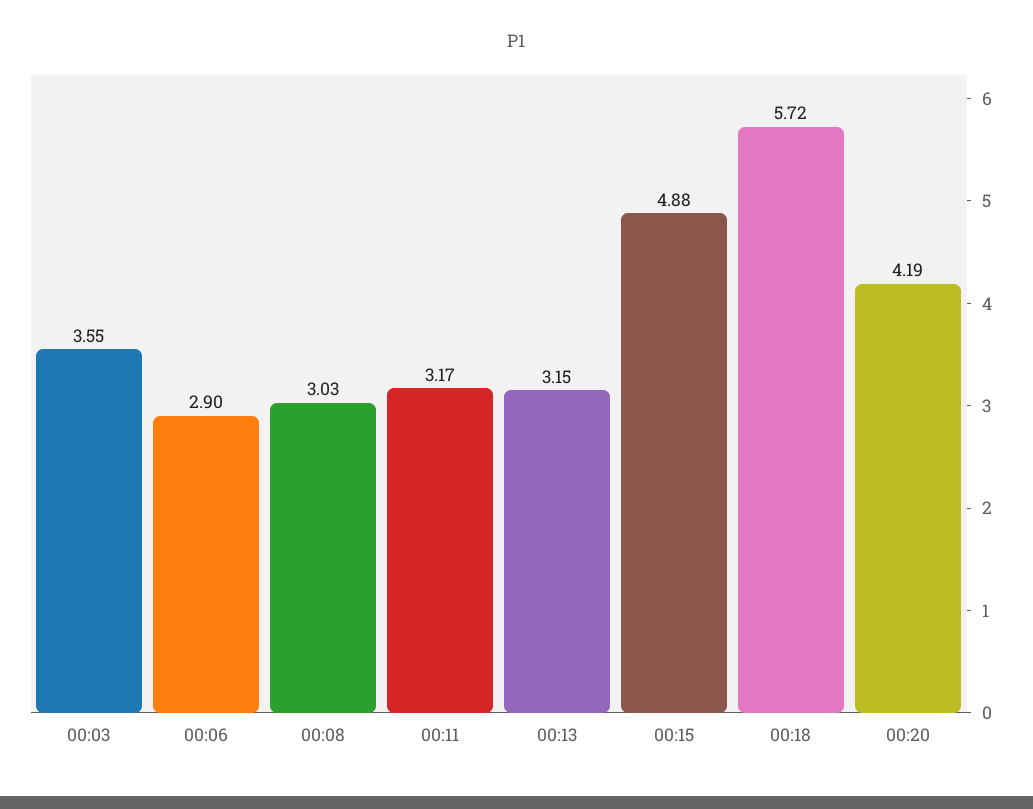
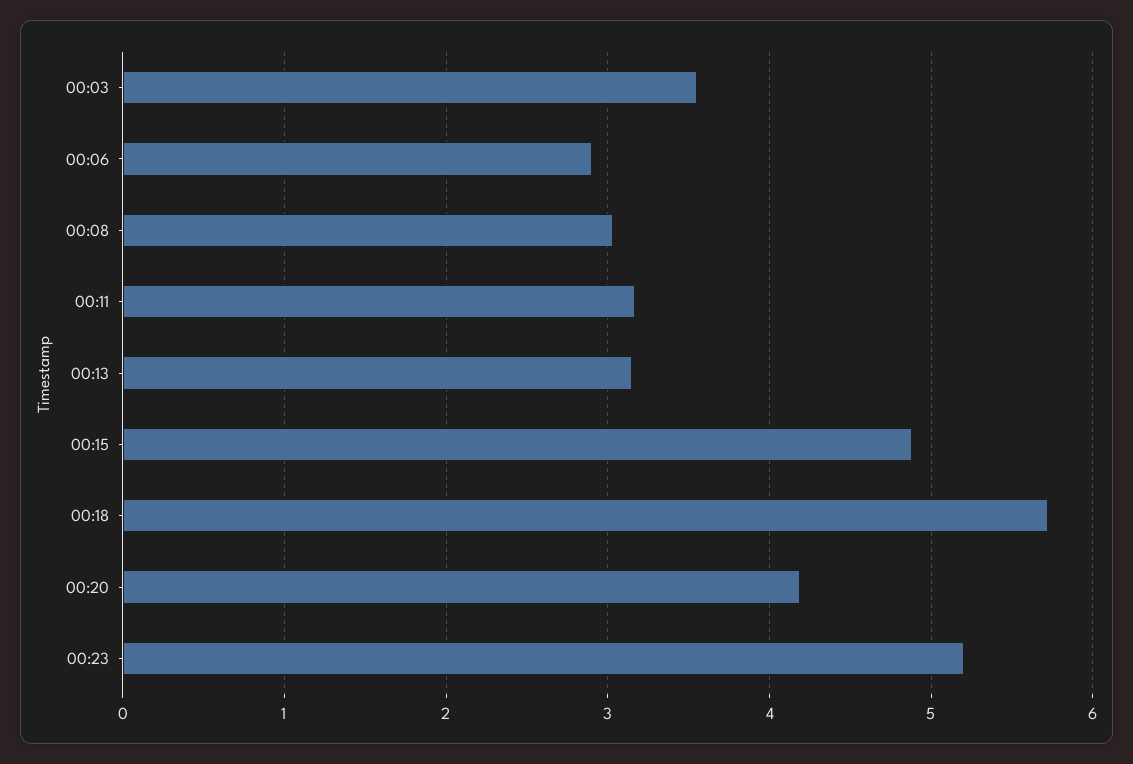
00:23: none -> 5.2

